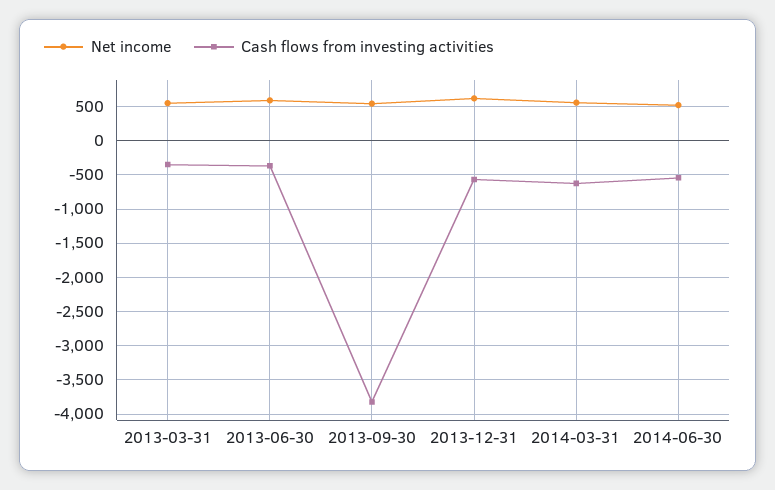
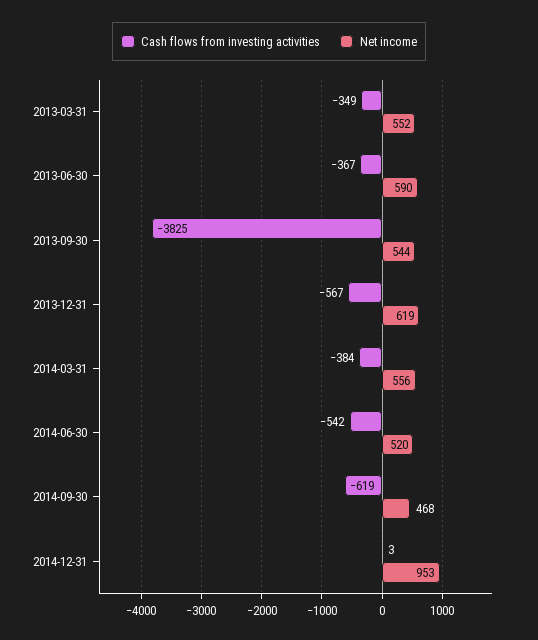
Cash flows from investing activities, 2014-03-31: -600 -> -384
Cash flows from investing activities, 2014-09-30: none -> -619
Net income, 2014-09-30: none -> 468
Cash flows from investing activities, 2014-12-31: none -> 3
Net income, 2014-12-31: none -> 953

